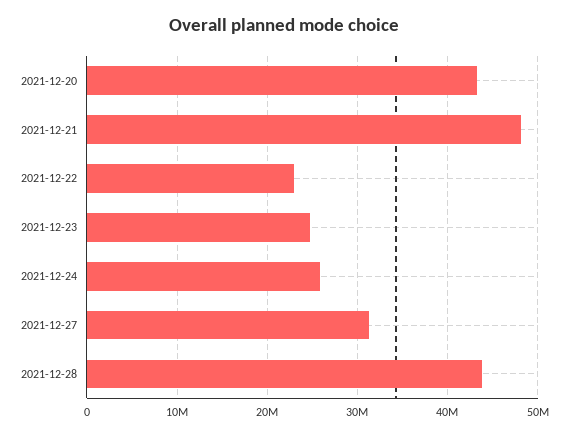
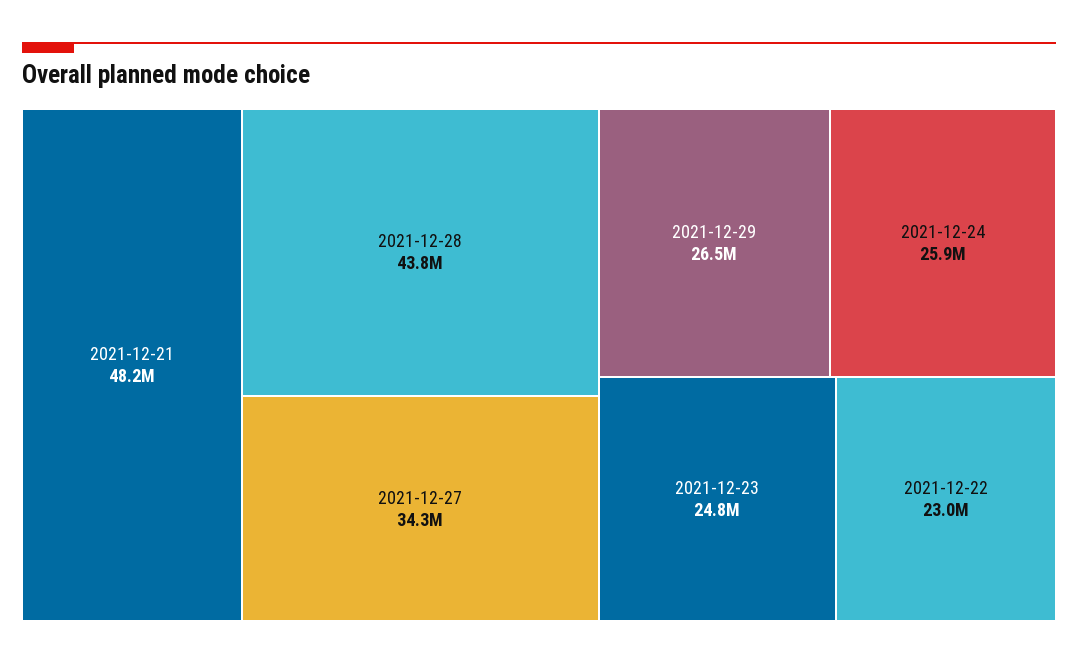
2021-12-20: 43000000 -> none
2021-12-27: 31000000 -> 34300000
2021-12-29: none -> 26500000

